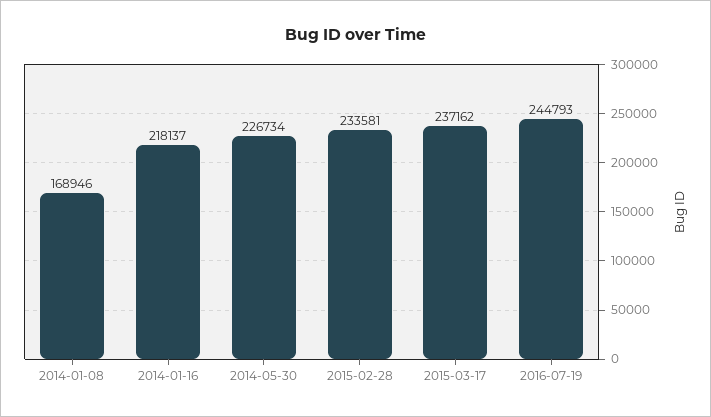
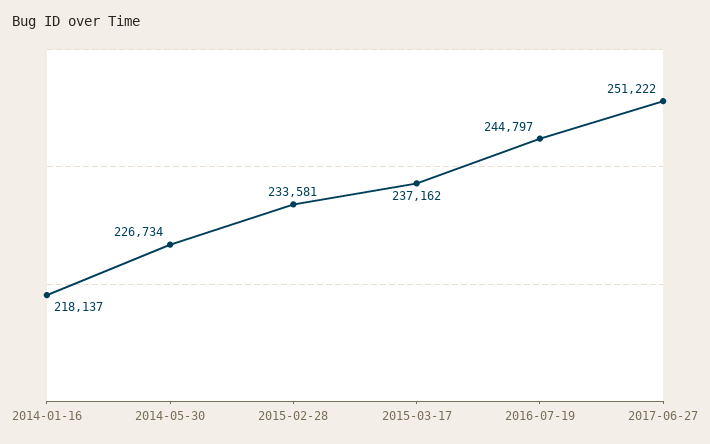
2014-01-08: 168946 -> none
2016-07-19: 244793 -> 244797
2017-06-27: none -> 251222

